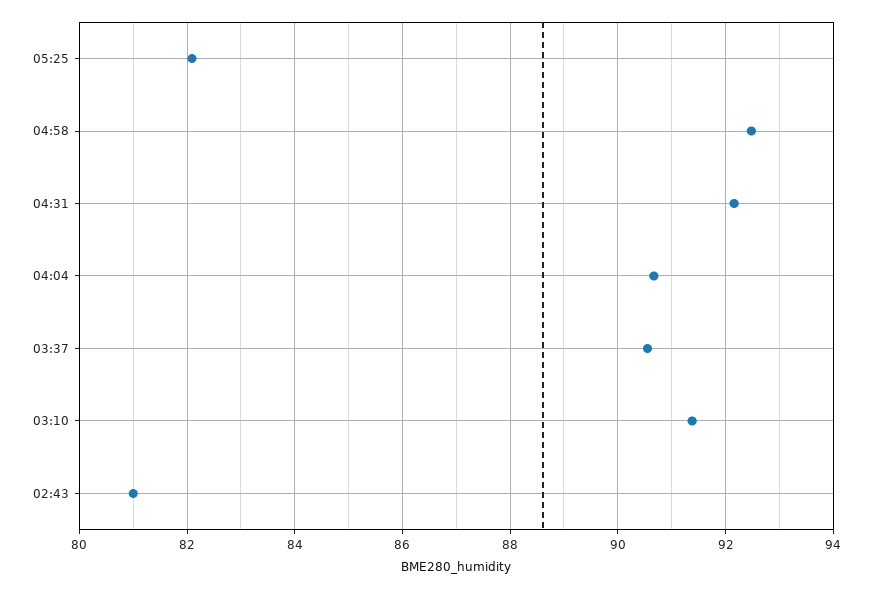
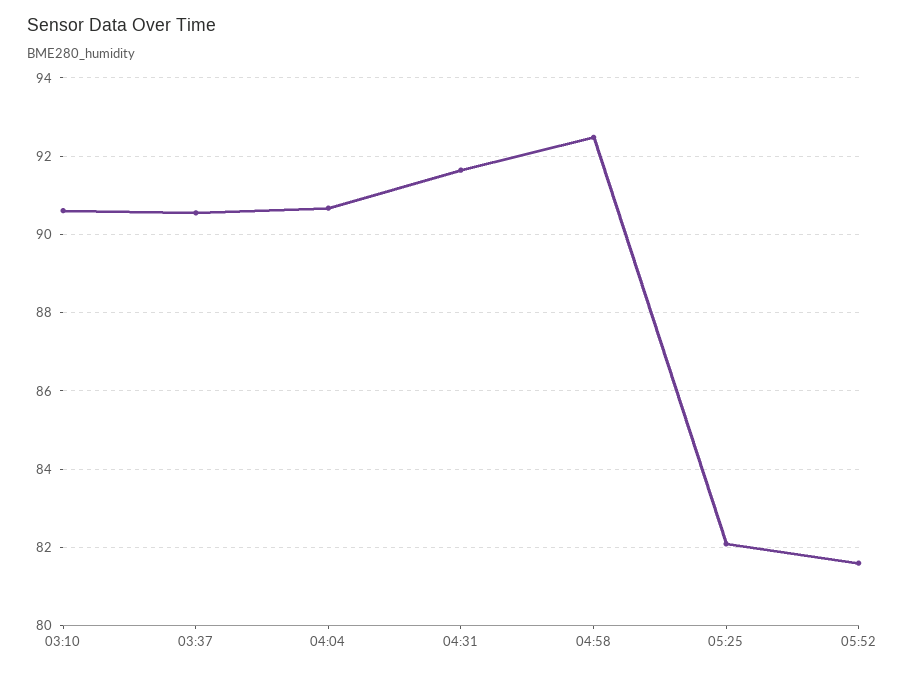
04:31: 92.2 -> 91.6
03:10: 91.4 -> 90.6
02:43: 81 -> none
05:52: none -> 81.6

